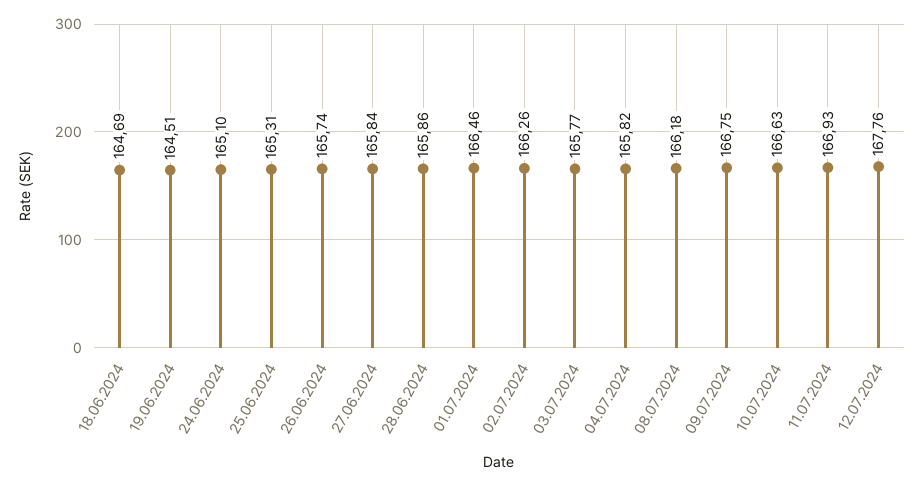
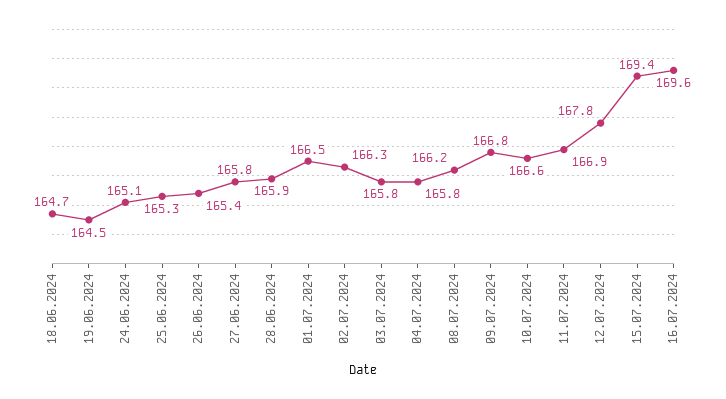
26.06.2024: 165.74 -> 165.4
15.07.2024: none -> 169.4
16.07.2024: none -> 169.6

